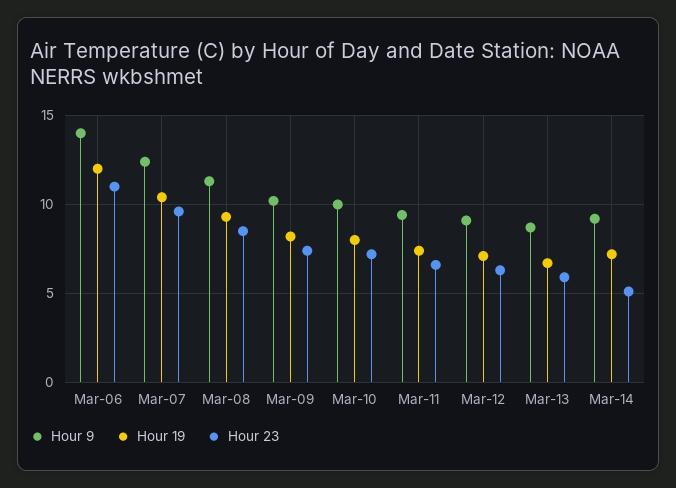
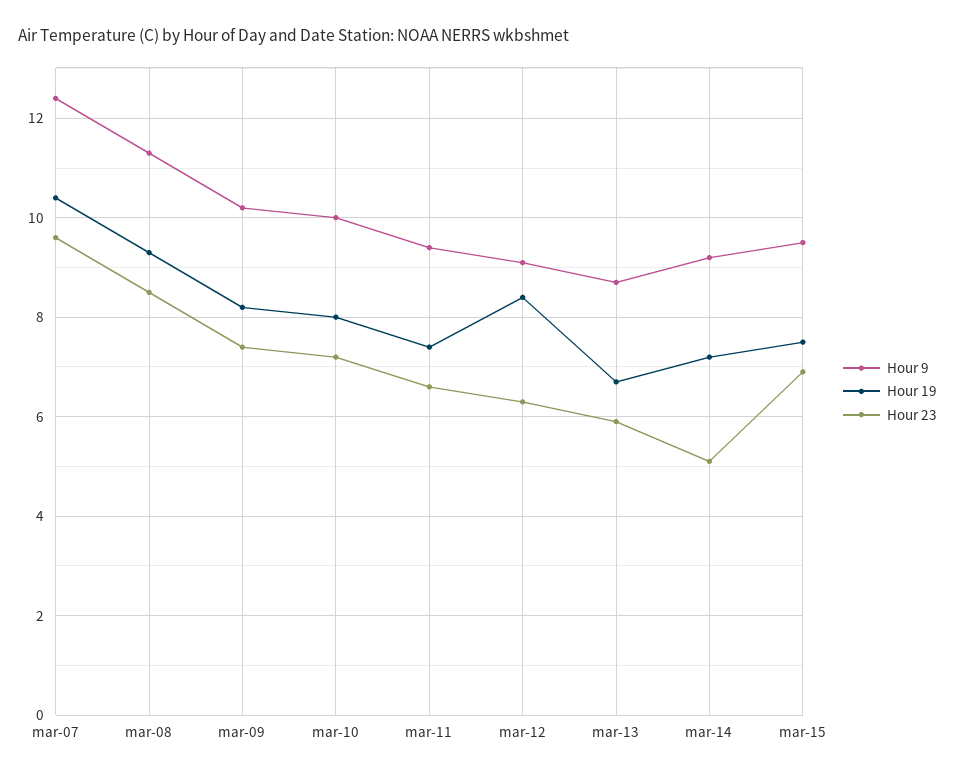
Hour 9, Mar-06: 14 -> none
Hour 19, Mar-06: 12 -> none
Hour 23, Mar-06: 11 -> none
Hour 19, Mar-12: 7 -> 8.5
Hour 9, mar-15: none -> 9.5
Hour 19, mar-15: none -> 7.5
Hour 23, mar-15: none -> 7

